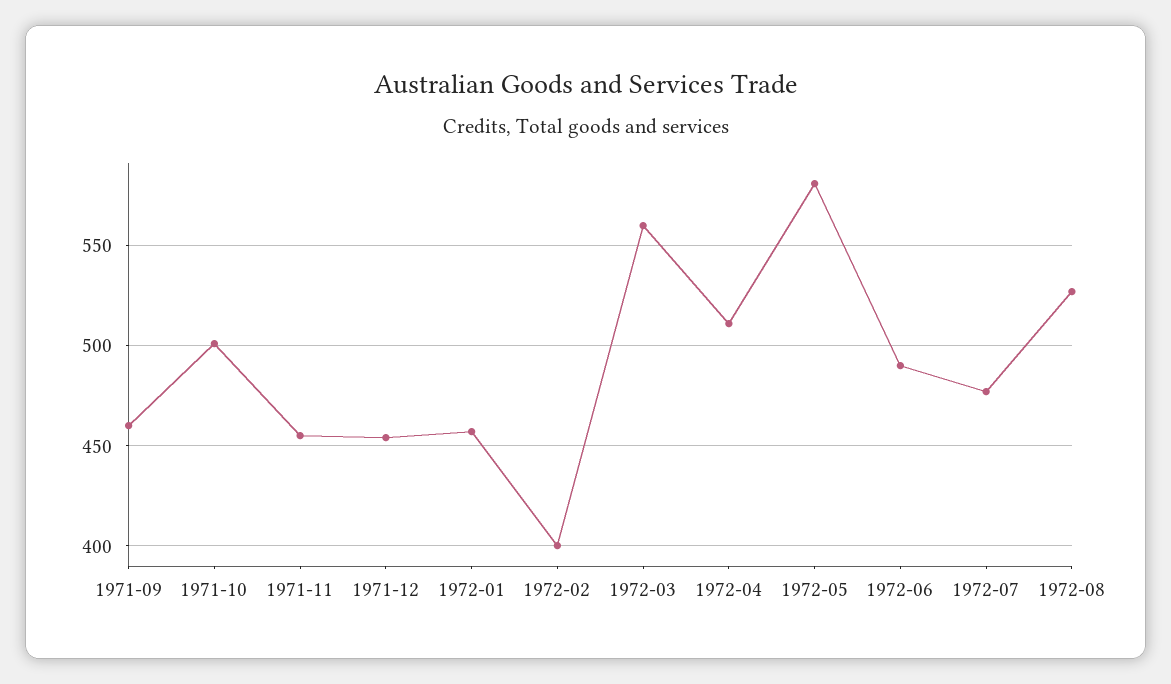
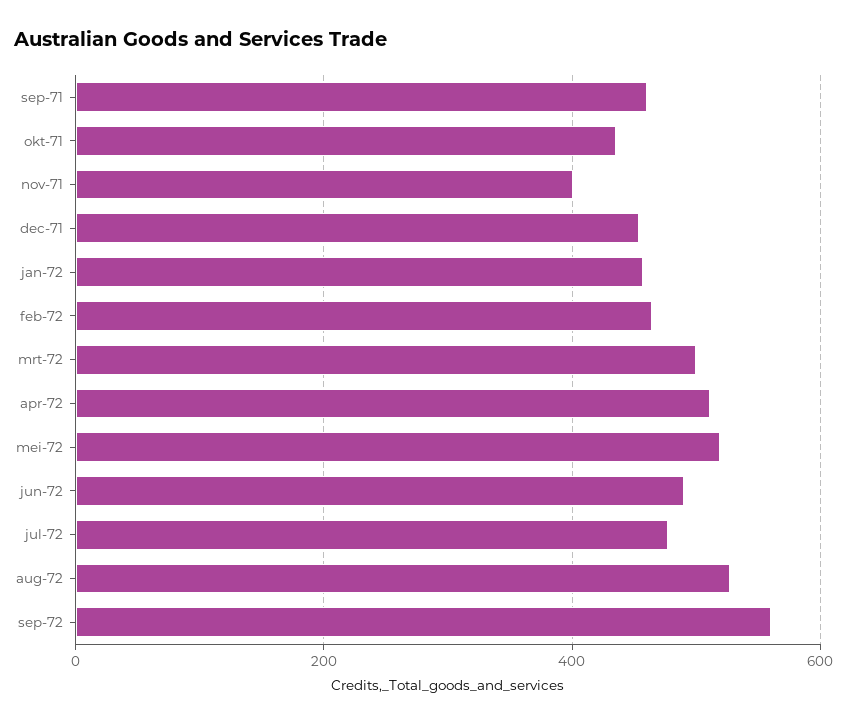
1971-10: 500 -> 440
1971-11: 455 -> 400
1972-02: 400 -> 460
1972-03: 560 -> 500
1972-05: 580 -> 520
sep-72: none -> 560

